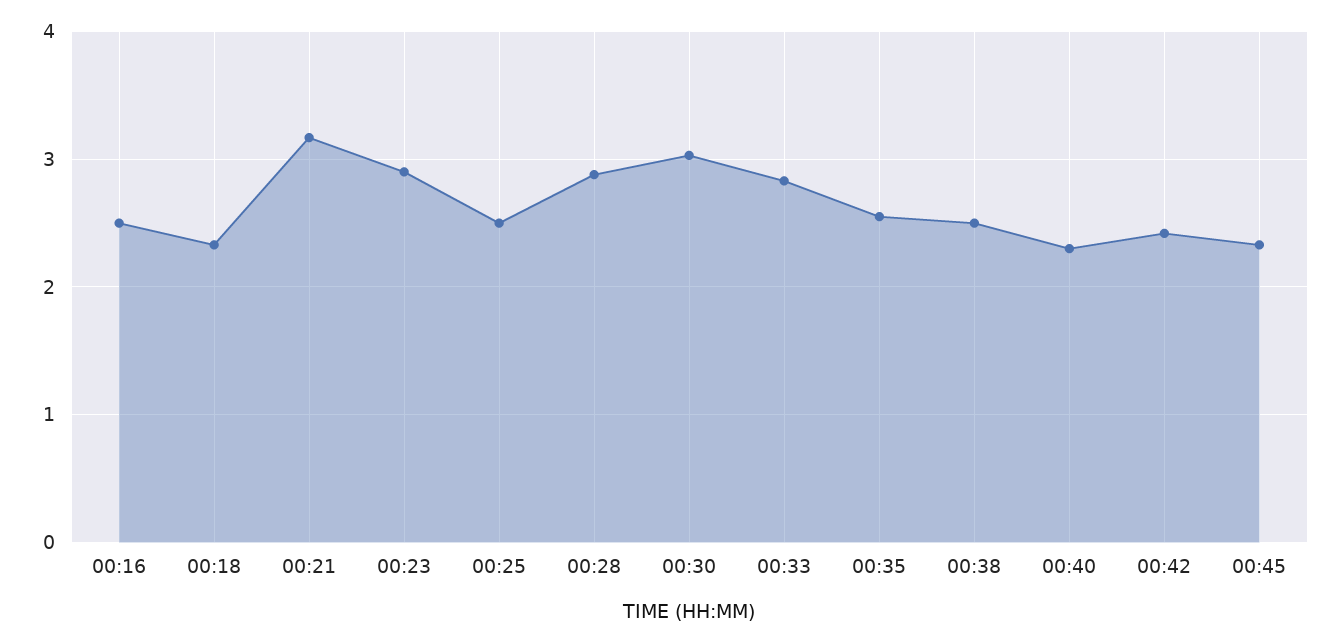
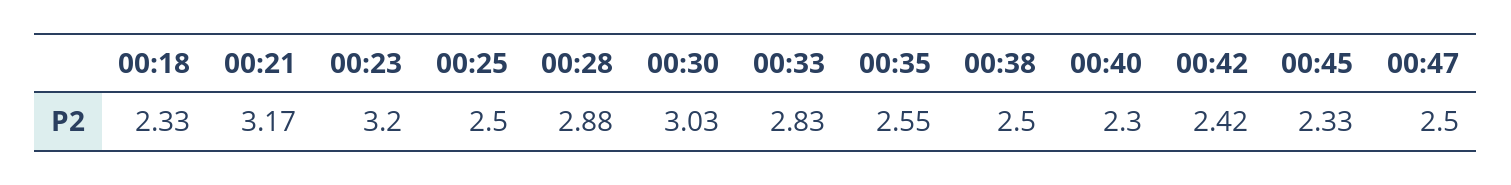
00:16: 2.5 -> none
00:23: 2.9 -> 3.2
00:47: none -> 2.5

